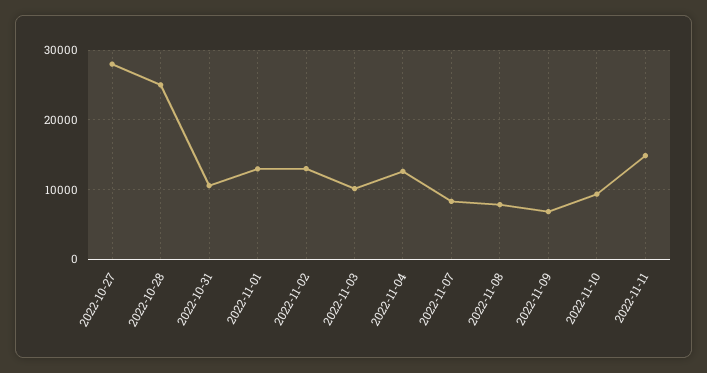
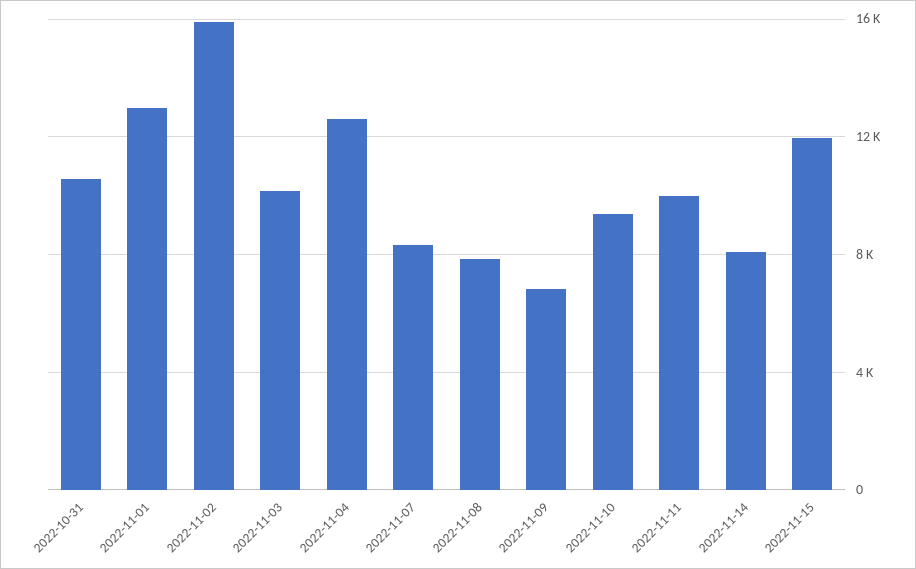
2022-10-27: 28000 -> none
2022-10-28: 25000 -> none
2022-11-02: 13000 -> 16000
2022-11-11: 15000 -> 10000
2022-11-14: none -> 8000
2022-11-15: none -> 12000

